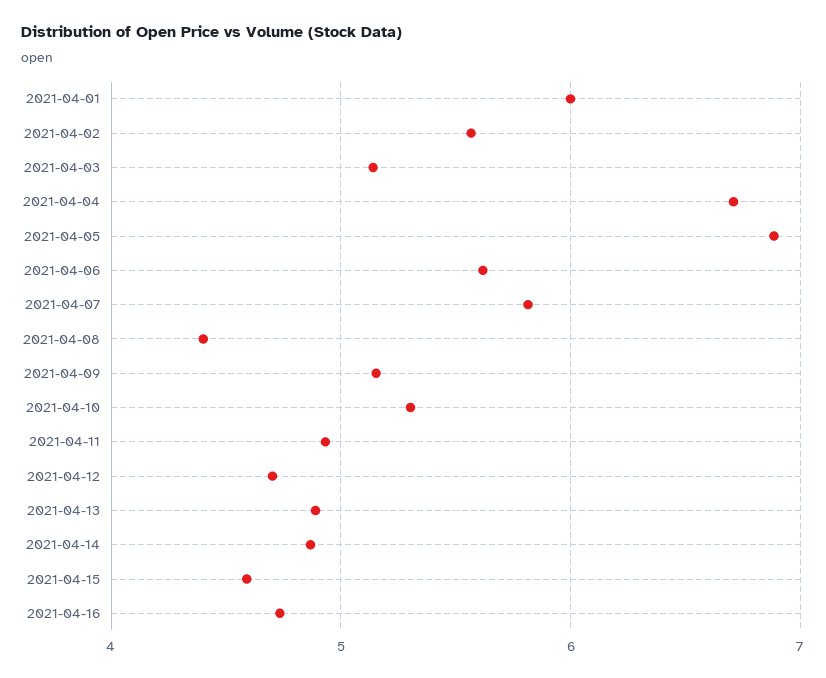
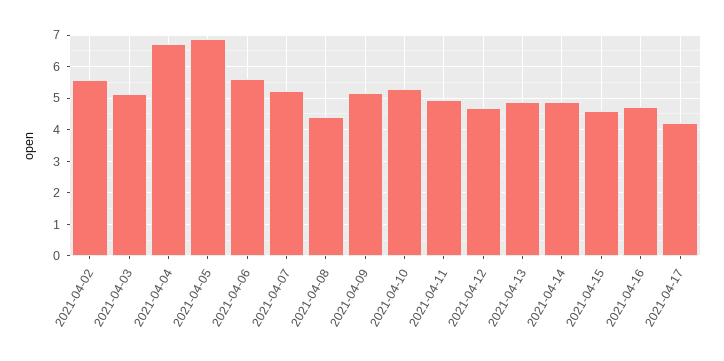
2021-04-01: 6 -> none
2021-04-07: 5.8 -> 5.2
2021-04-17: none -> 4.2

